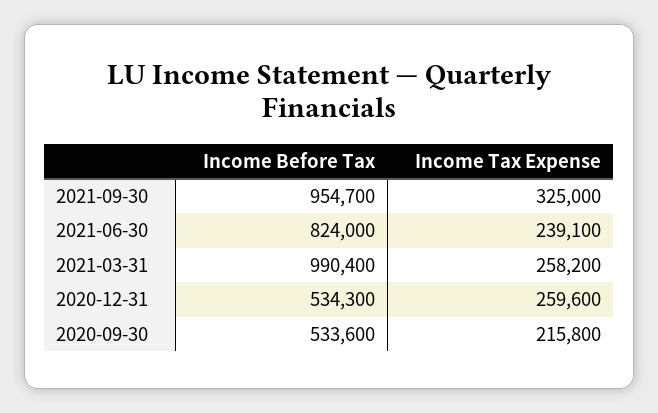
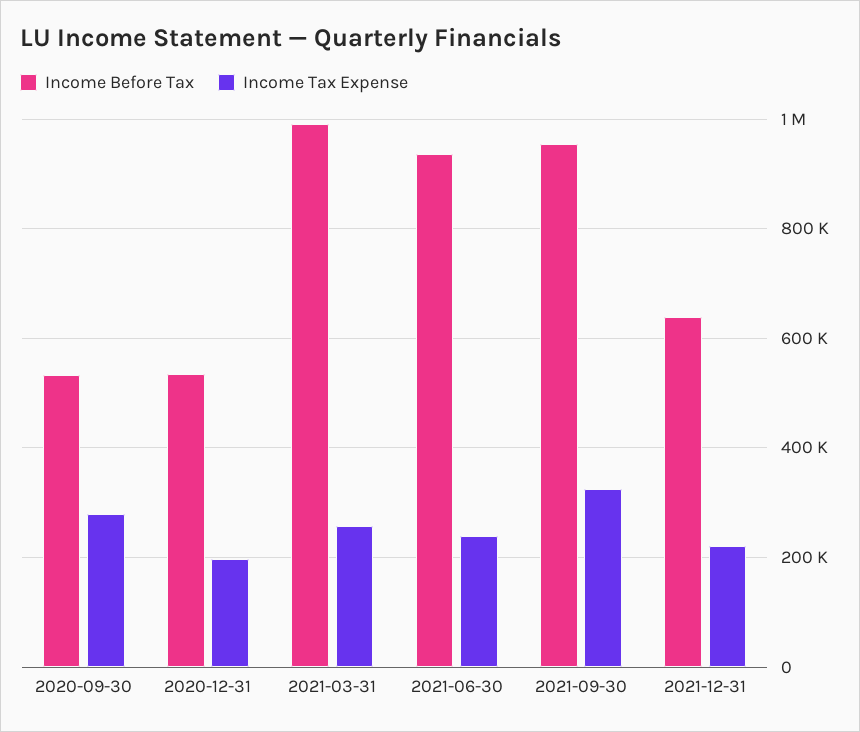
Income Before Tax, 2021-06-30: 824000 -> 940000
Income Tax Expense, 2020-12-31: 259600 -> 200000
Income Tax Expense, 2020-09-30: 215800 -> 280000
Income Before Tax, 2021-12-31: none -> 640000
Income Tax Expense, 2021-12-31: none -> 220000

